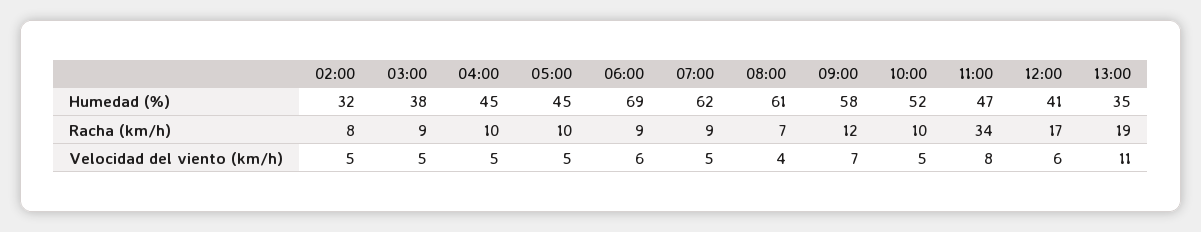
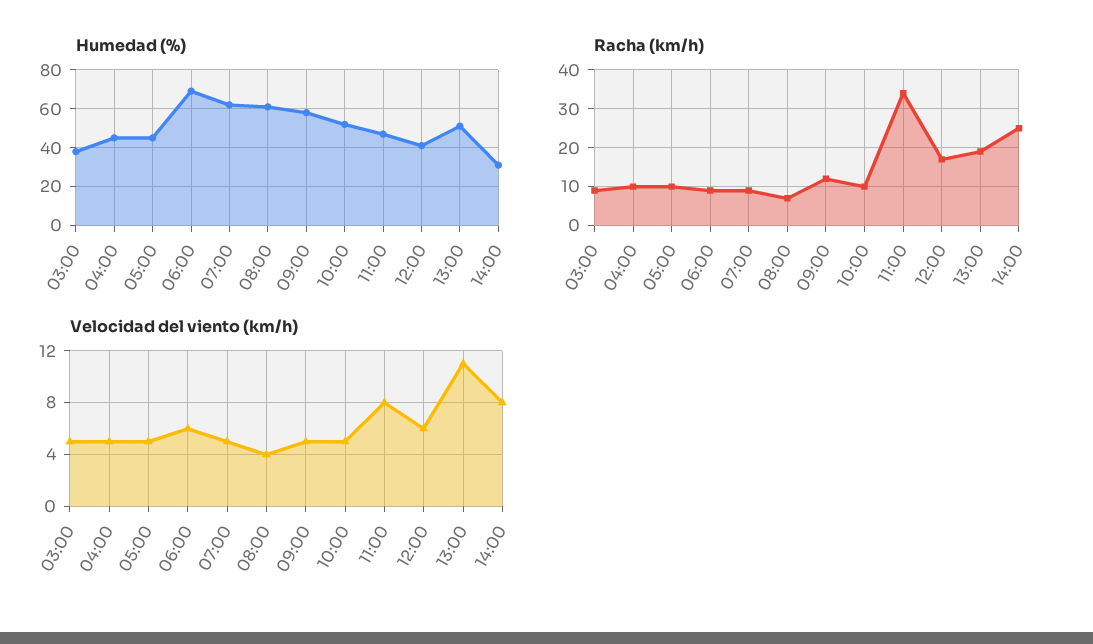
Humedad (%), 02:00: 32 -> none
Humedad (%), 13:00: 35 -> 50
Racha (km/h), 02:00: 8 -> none
Velocidad del viento (km/h), 02:00: 5 -> none
Velocidad del viento (km/h), 09:00: 7 -> 5
Humedad (%), 14:00: none -> 30
Racha (km/h), 14:00: none -> 25
Velocidad del viento (km/h), 14:00: none -> 8

